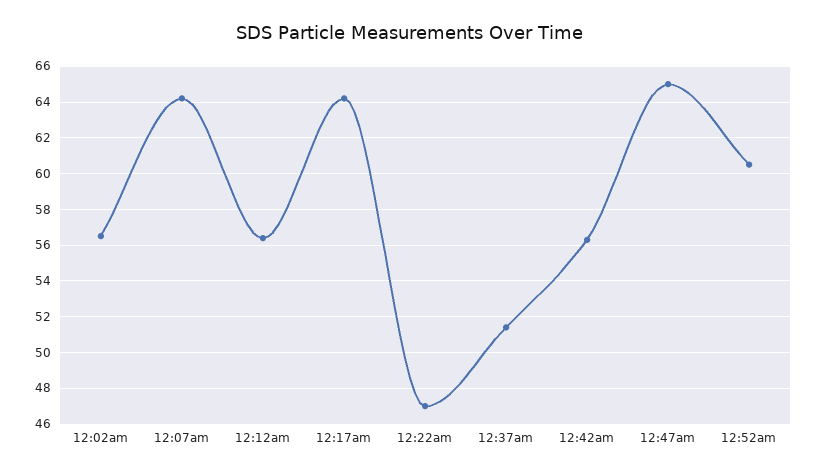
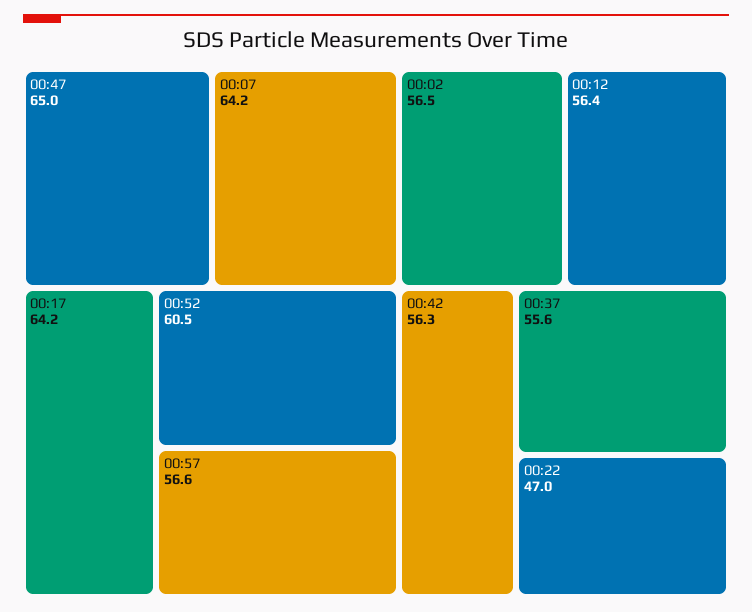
12:37am: 51.5 -> 55.6
00:57: none -> 56.6

